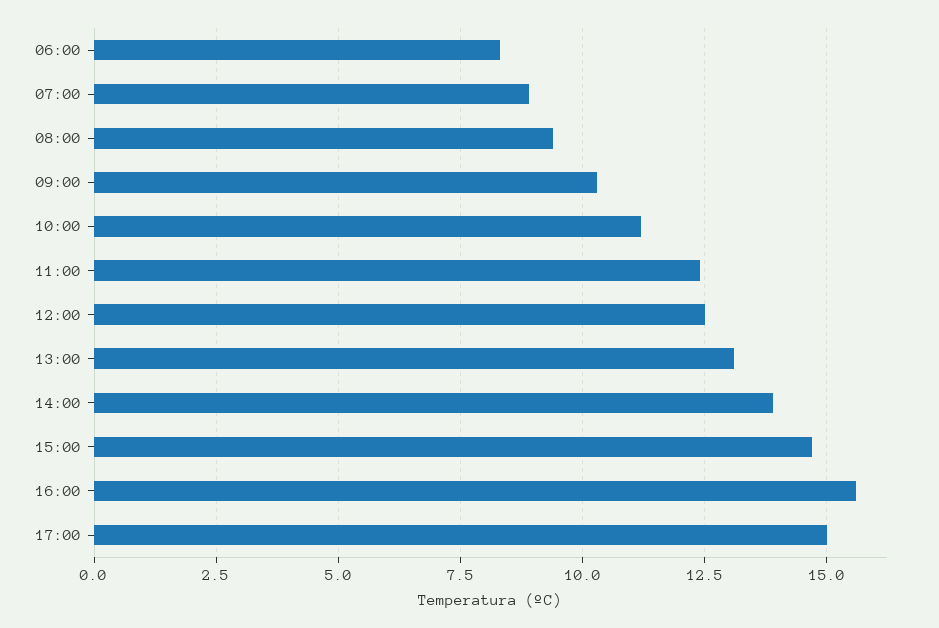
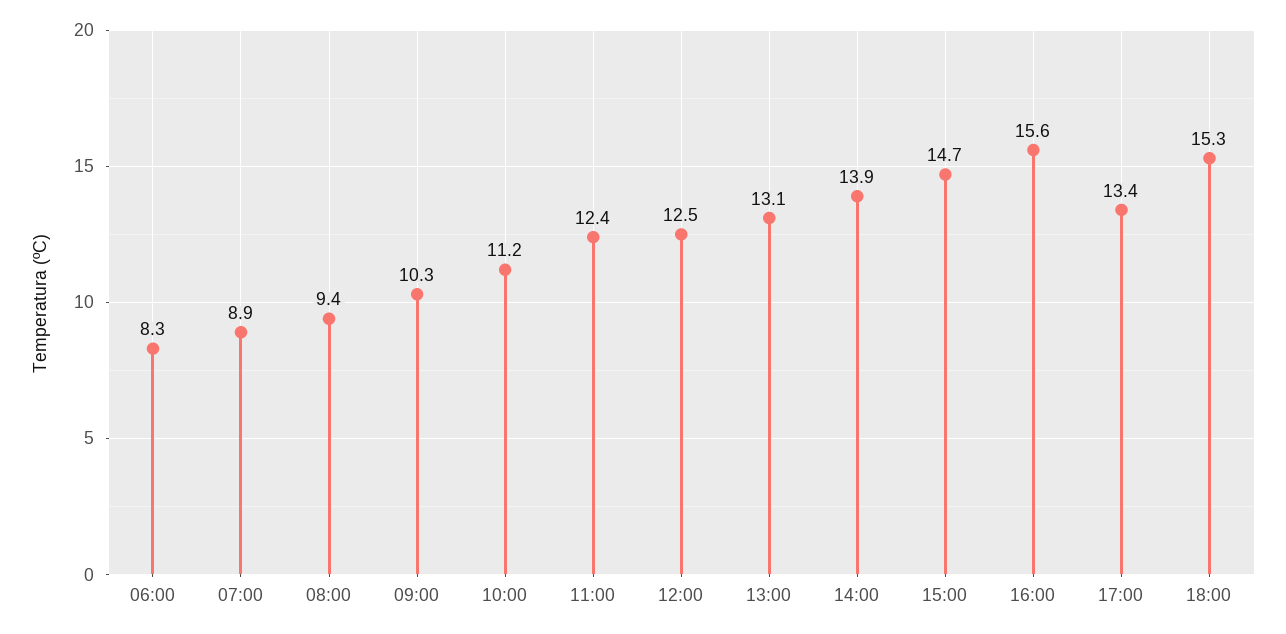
17:00: 15 -> 13.4
18:00: none -> 15.3

